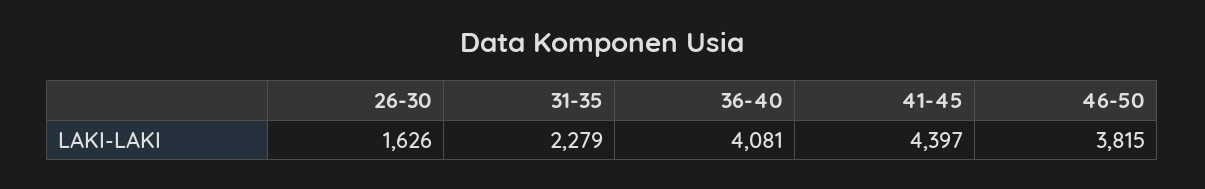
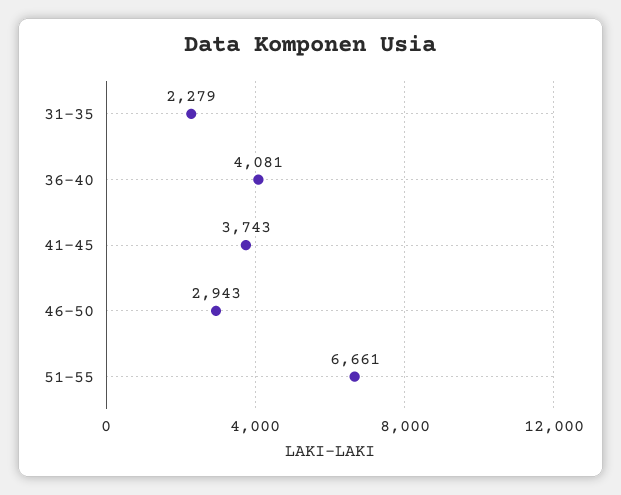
26-30: 1626 -> none
41-45: 4397 -> 3743
46-50: 3815 -> 2943
51-55: none -> 6661

